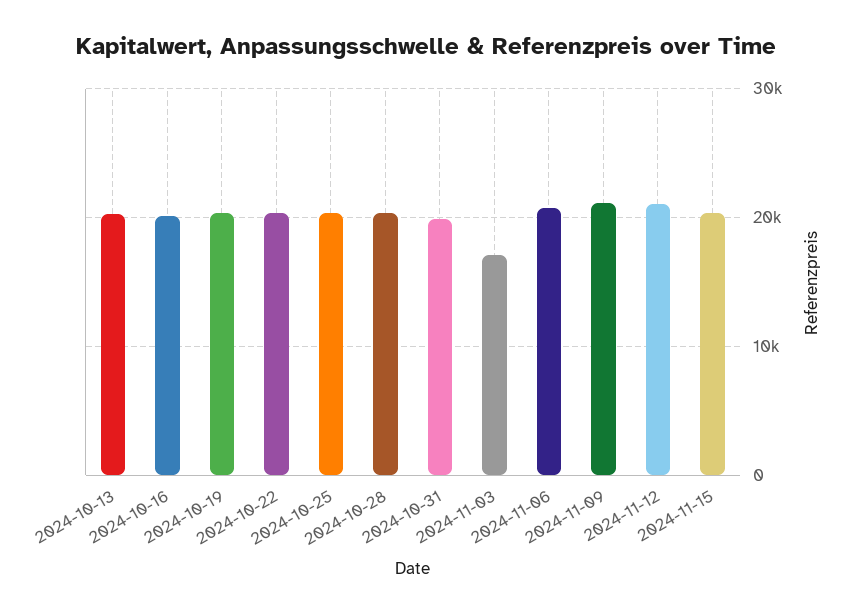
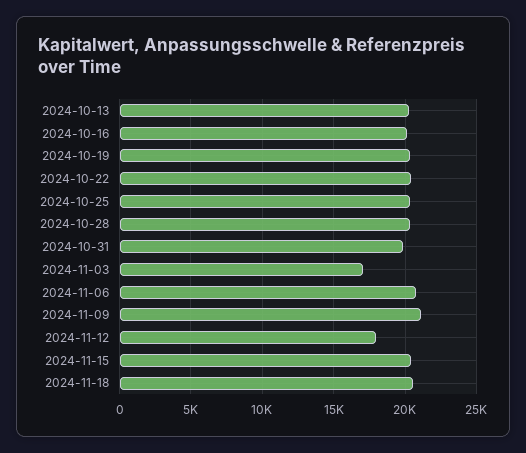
2024-11-12: 21000 -> 18000
2024-11-18: none -> 20500

